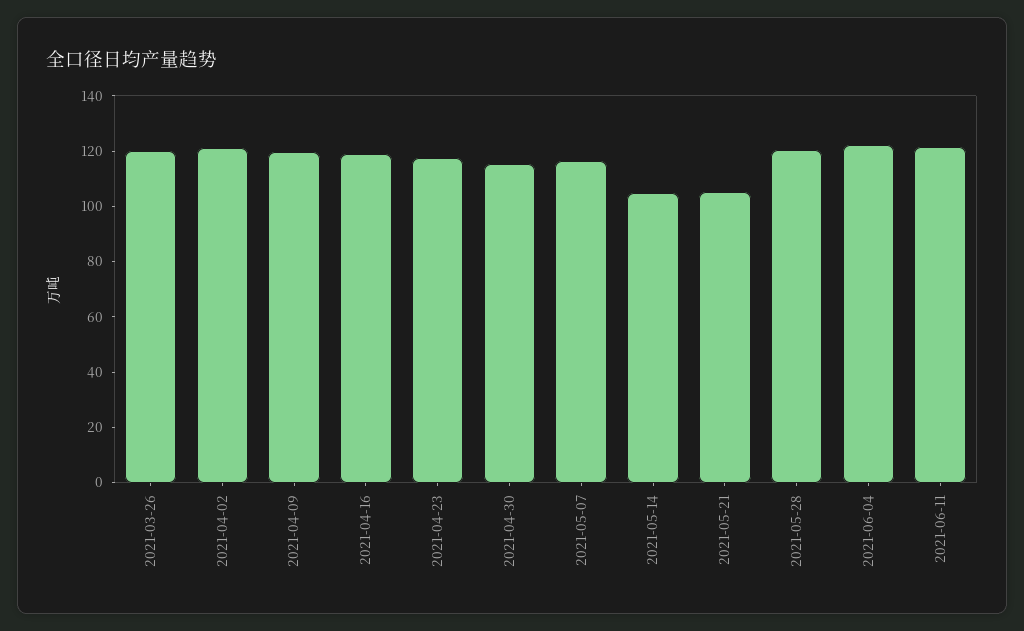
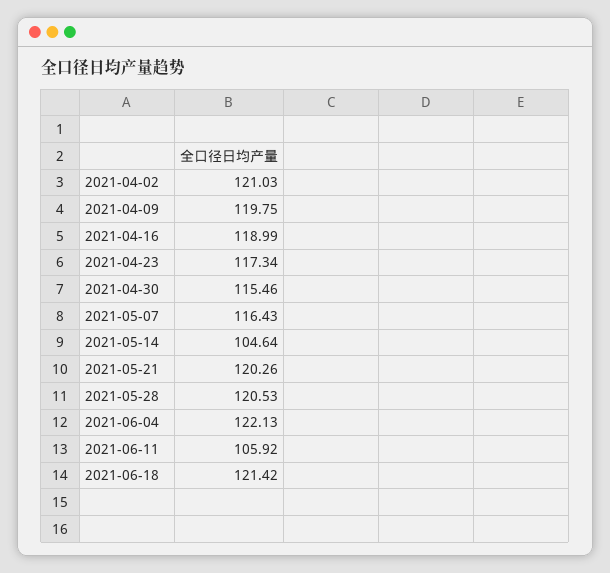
2021-03-26: 120 -> none
2021-05-21: 105 -> 120.26
2021-06-11: 120 -> 105.92
2021-06-18: none -> 121.42

